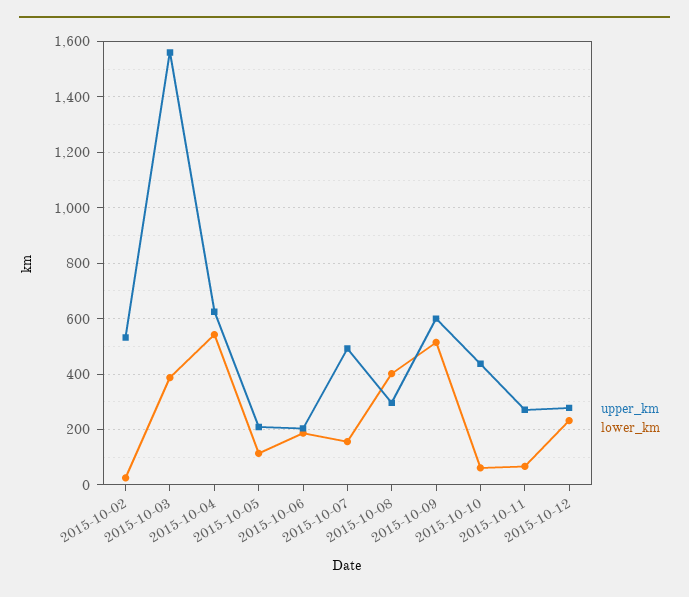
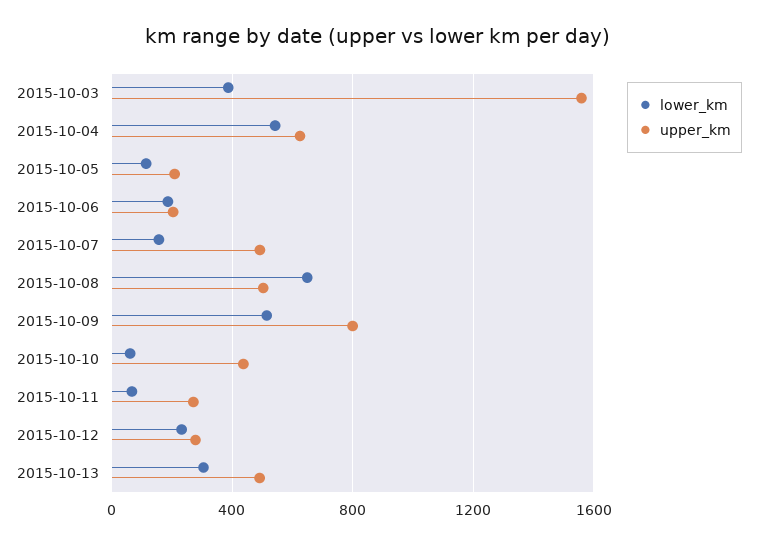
upper_km, 2015-10-02: 525 -> none
lower_km, 2015-10-02: 25 -> none
upper_km, 2015-10-08: 300 -> 500
lower_km, 2015-10-08: 400 -> 650
upper_km, 2015-10-09: 600 -> 800
lower_km, 2015-10-13: none -> 300
upper_km, 2015-10-13: none -> 500

